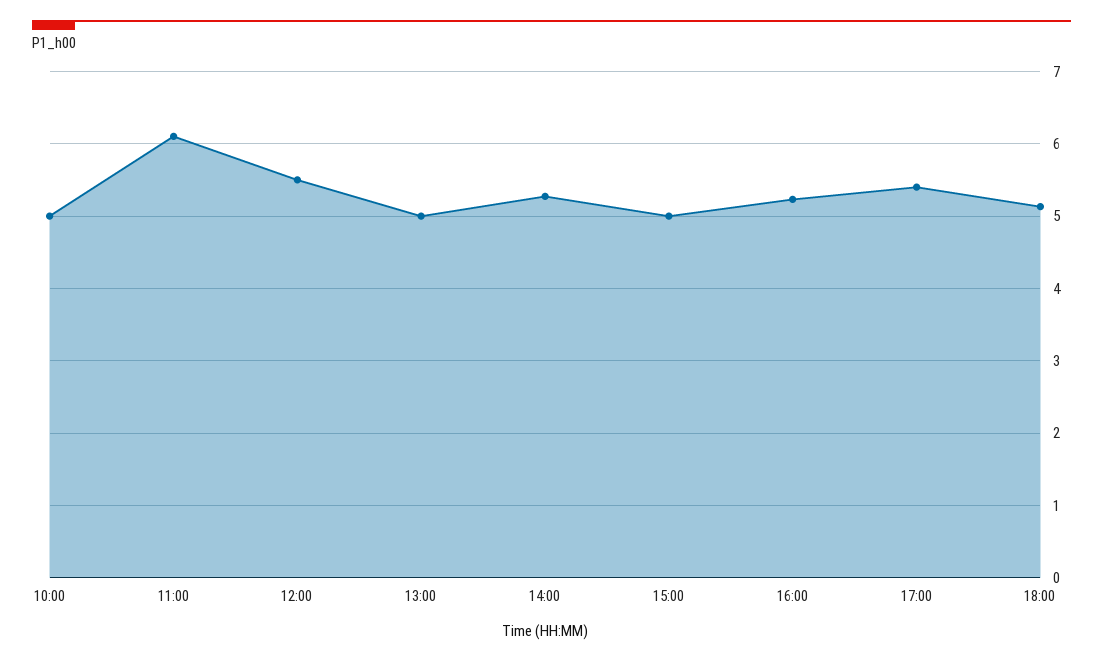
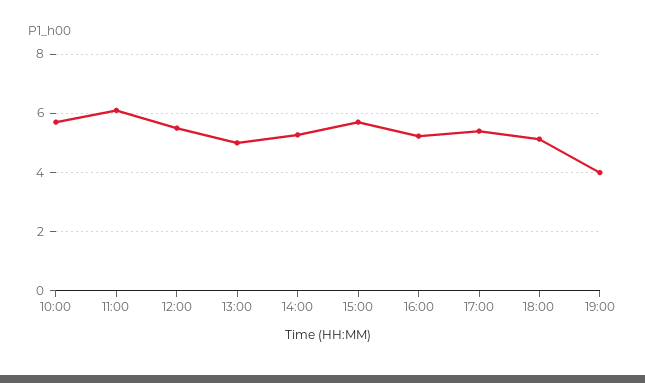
10:00: 5 -> 5.75
15:00: 5 -> 5.75
19:00: none -> 4

